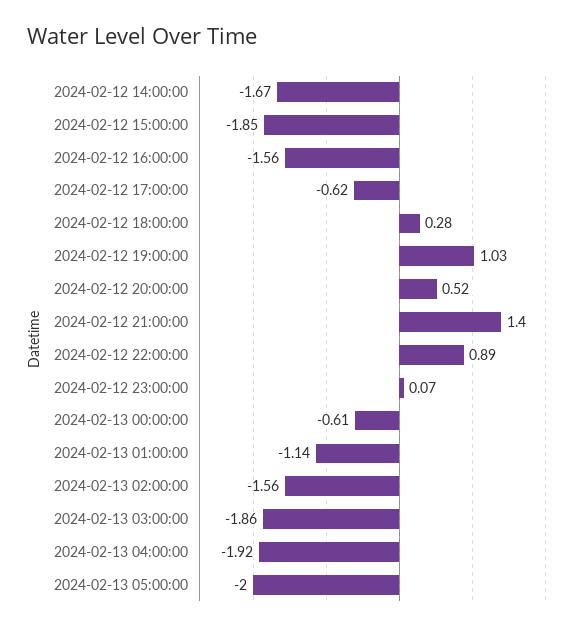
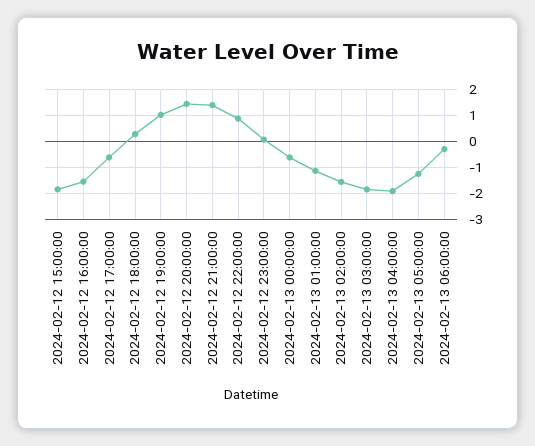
2024-02-12 14:00:00: -1.67 -> none
2024-02-12 20:00:00: 0.52 -> 1.5
2024-02-13 05:00:00: -2 -> -1.25
2024-02-13 06:00:00: none -> -0.25

